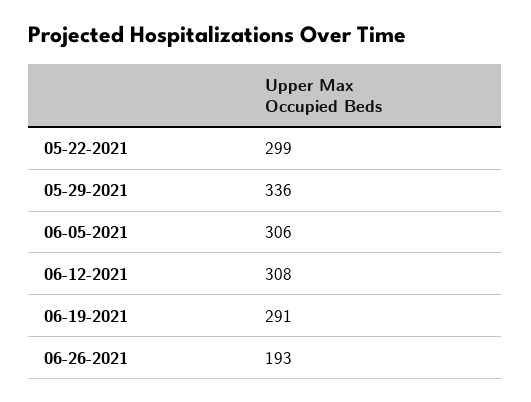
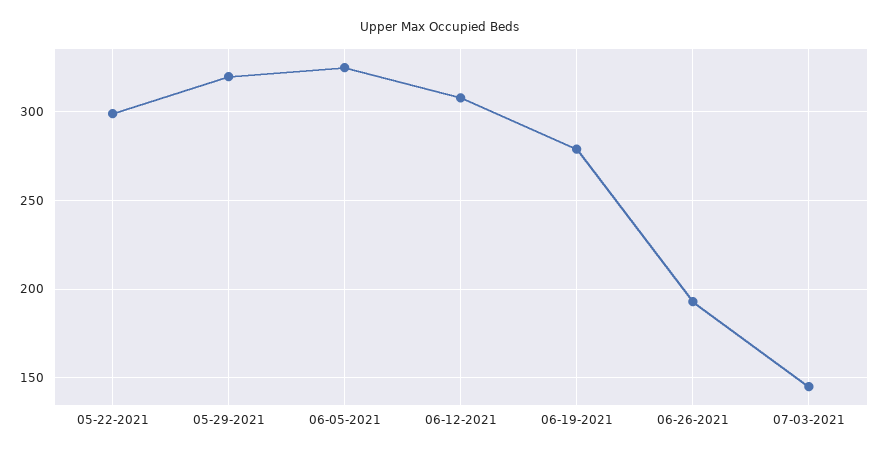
05-29-2021: 336 -> 320
06-05-2021: 306 -> 325
06-19-2021: 291 -> 280
07-03-2021: none -> 145

